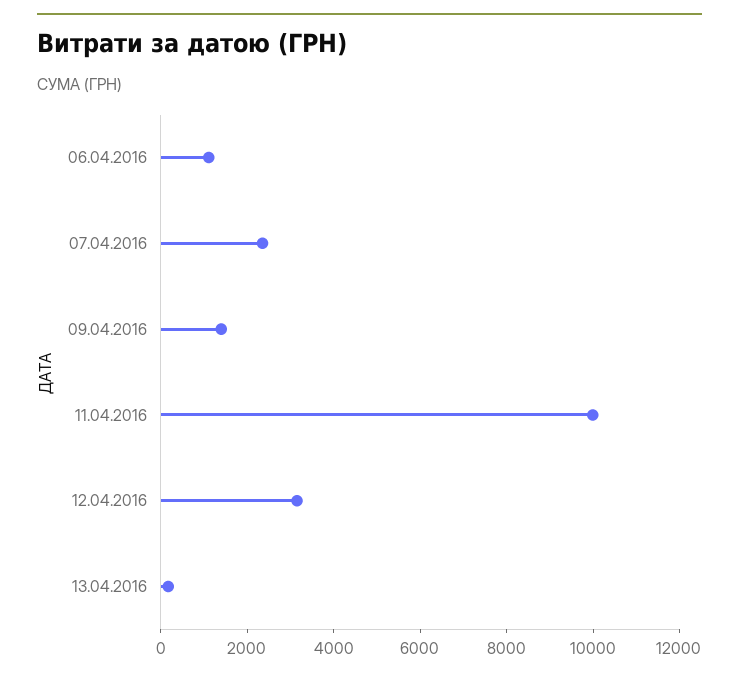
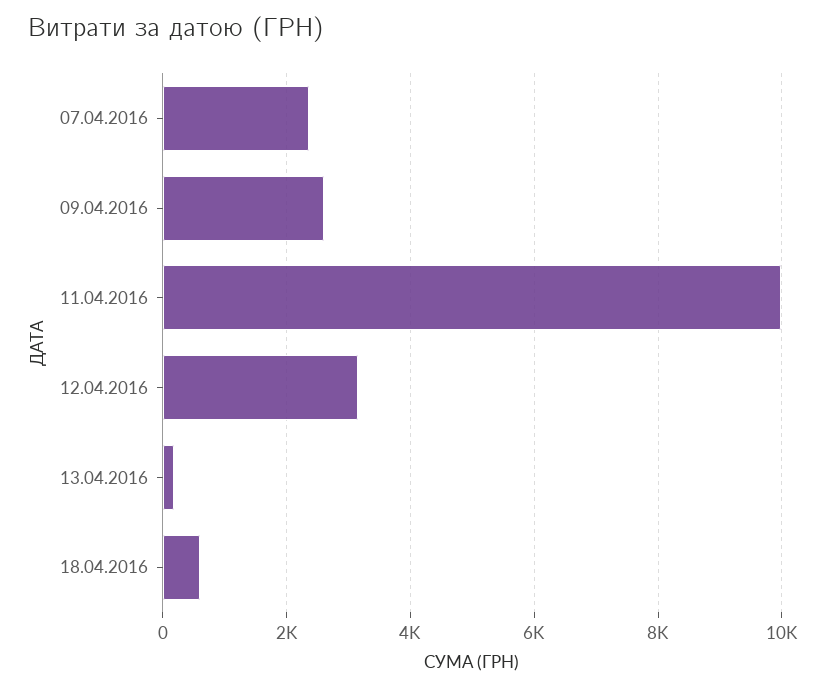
06.04.2016: 1000 -> none
09.04.2016: 1500 -> 2600
18.04.2016: none -> 600

